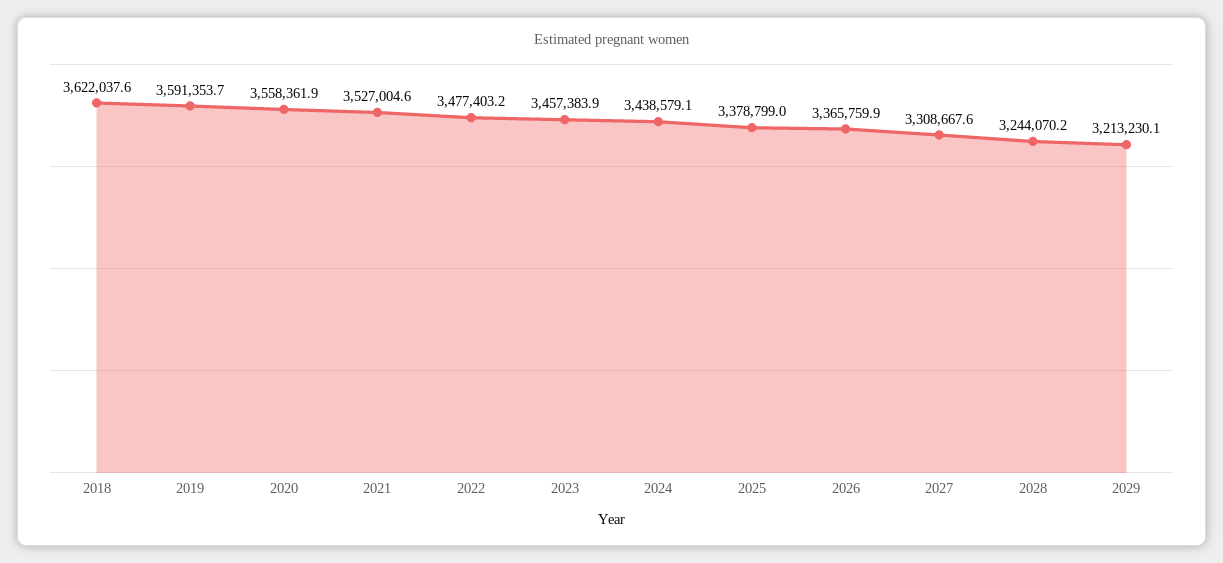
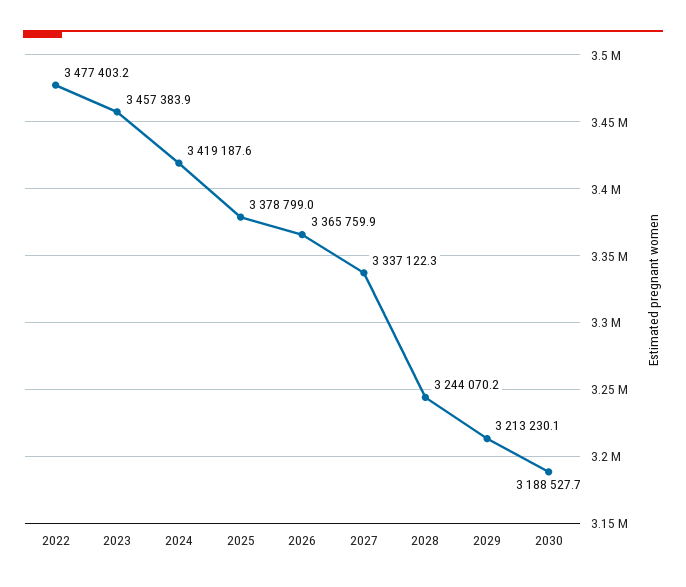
2018: 3622037.6 -> none
2019: 3591353.7 -> none
2020: 3558361.9 -> none
2021: 3527004.6 -> none
2024: 3438579.1 -> 3419187.6
2027: 3308667.6 -> 3337122.3
2030: none -> 3188527.7

